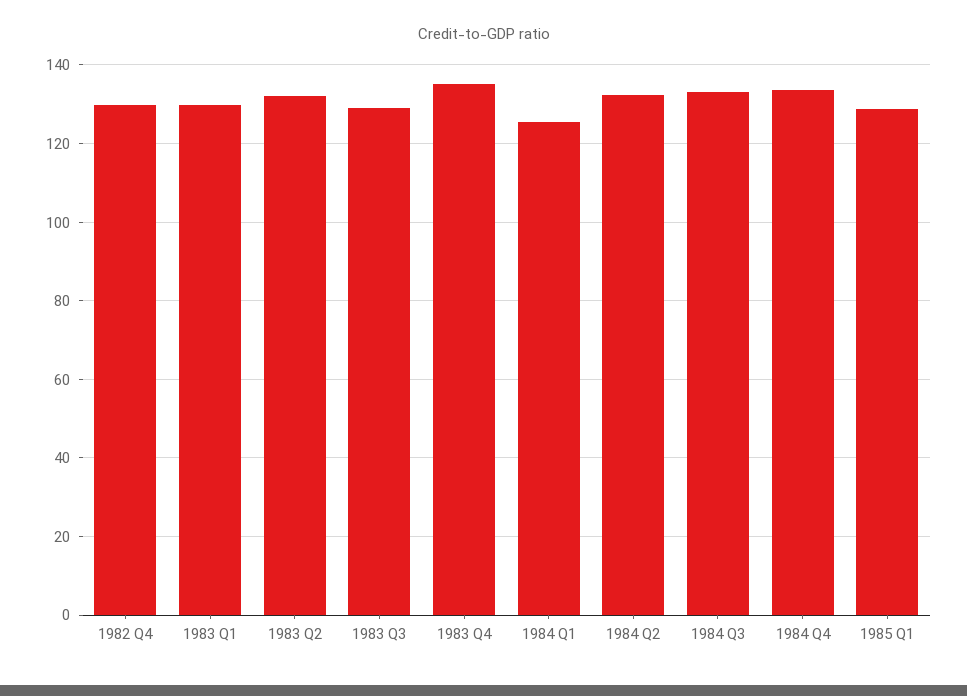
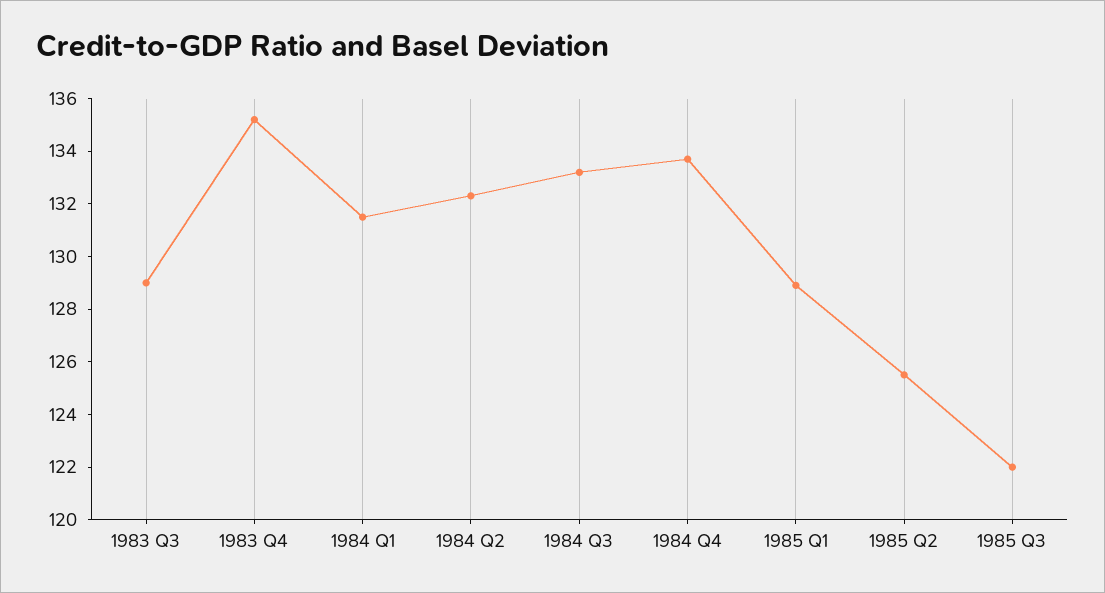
1982 Q4: 130 -> none
1983 Q1: 130 -> none
1983 Q2: 132 -> none
1984 Q1: 126 -> 131.5
1985 Q2: none -> 125.5
1985 Q3: none -> 122

